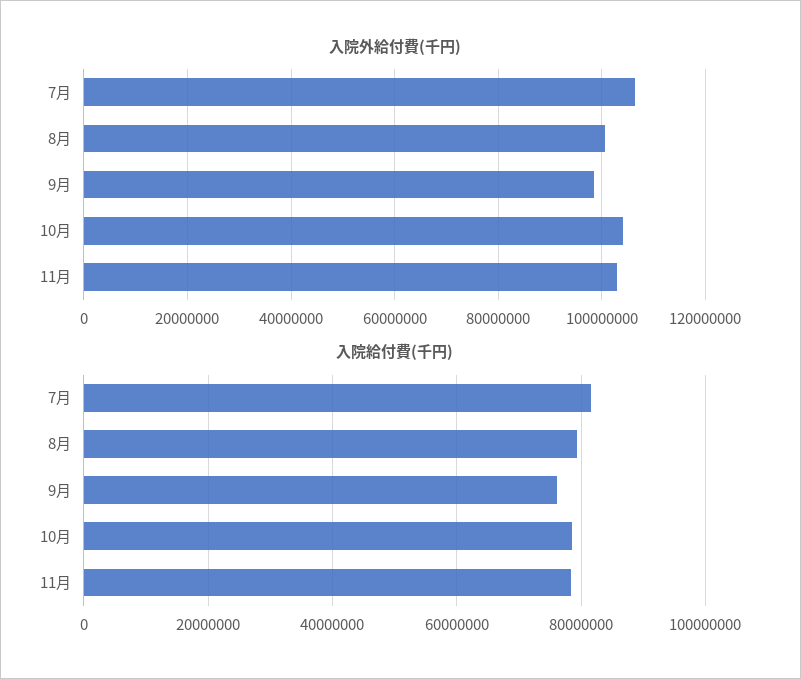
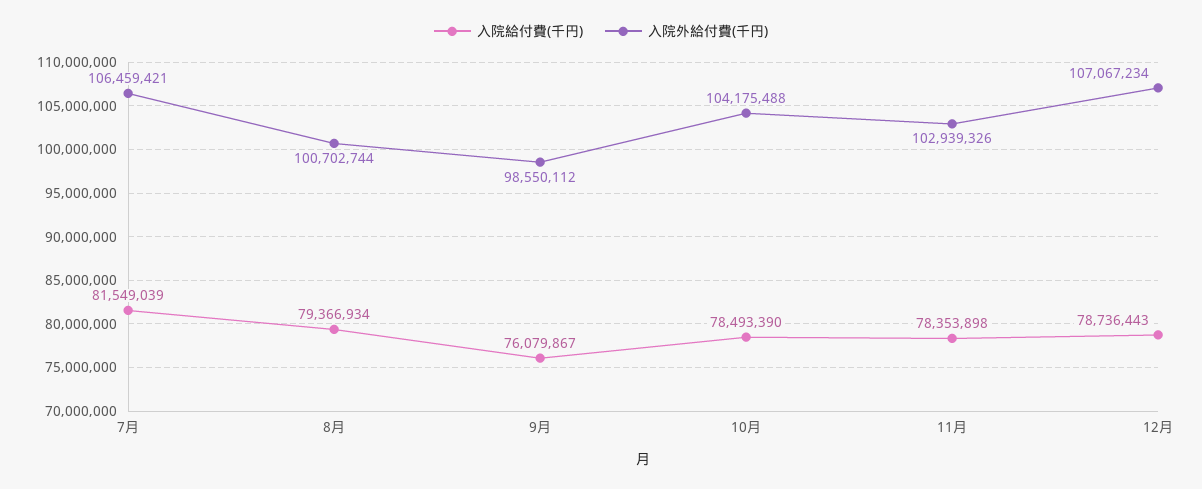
入院給付費(千円), 12月: none -> 78736443
入院外給付費(千円), 12月: none -> 107067234

